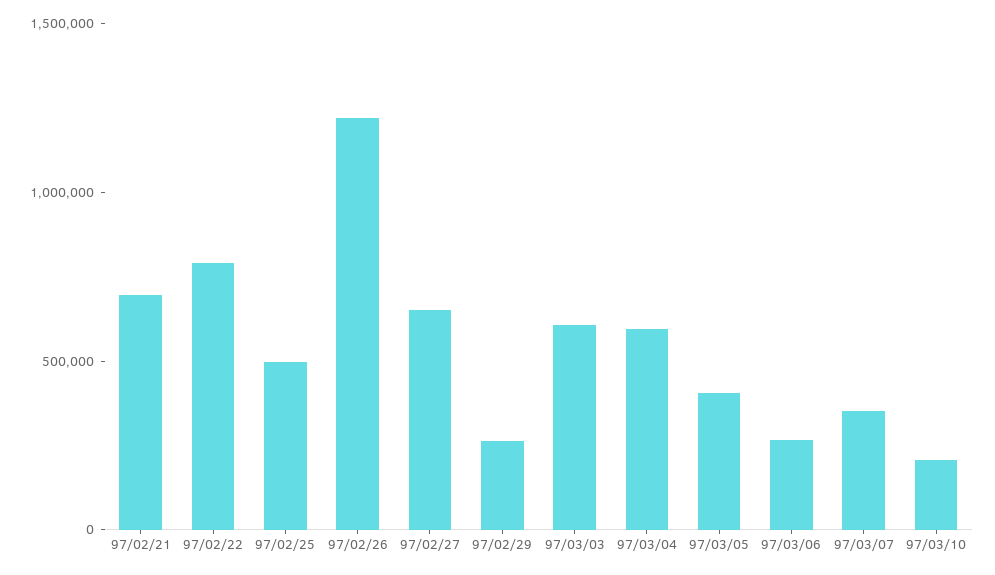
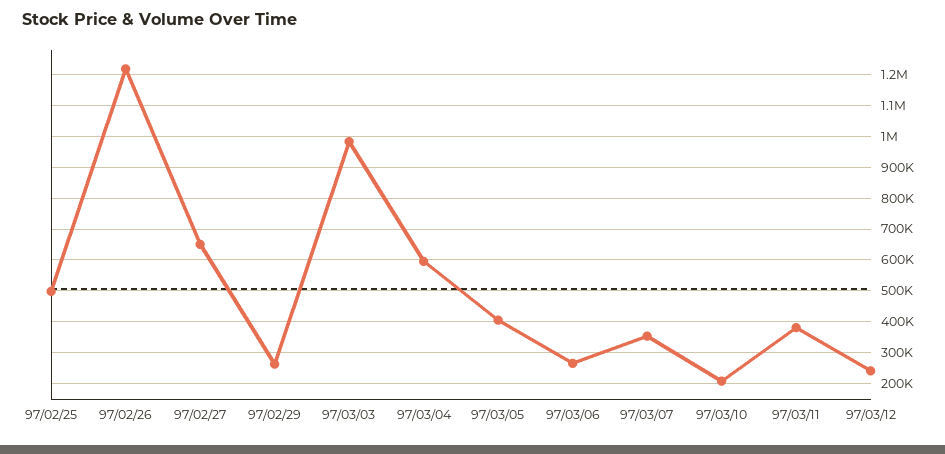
97/02/21: 700000 -> none
97/02/22: 800000 -> none
97/03/03: 600000 -> 980000
97/03/11: none -> 380000
97/03/12: none -> 240000

